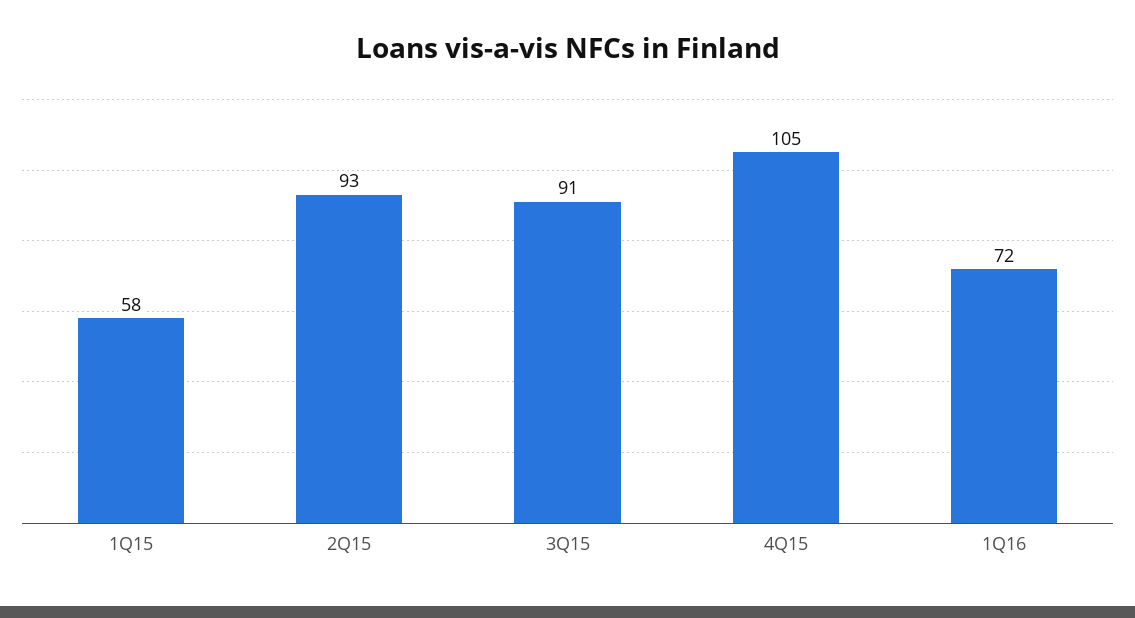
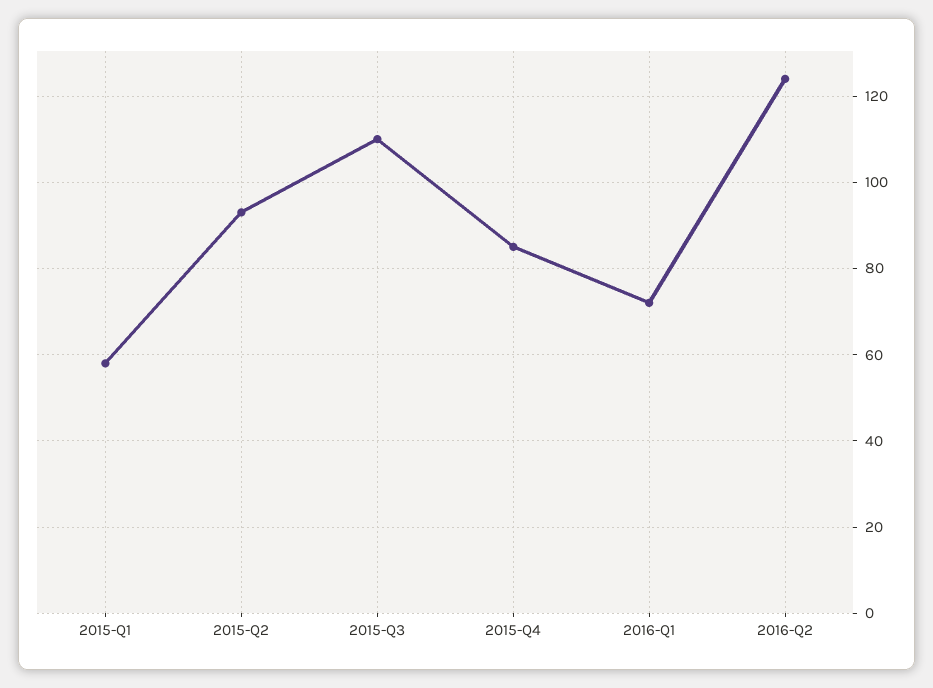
3Q15: 91 -> 110
4Q15: 105 -> 85
2016-Q2: none -> 125

